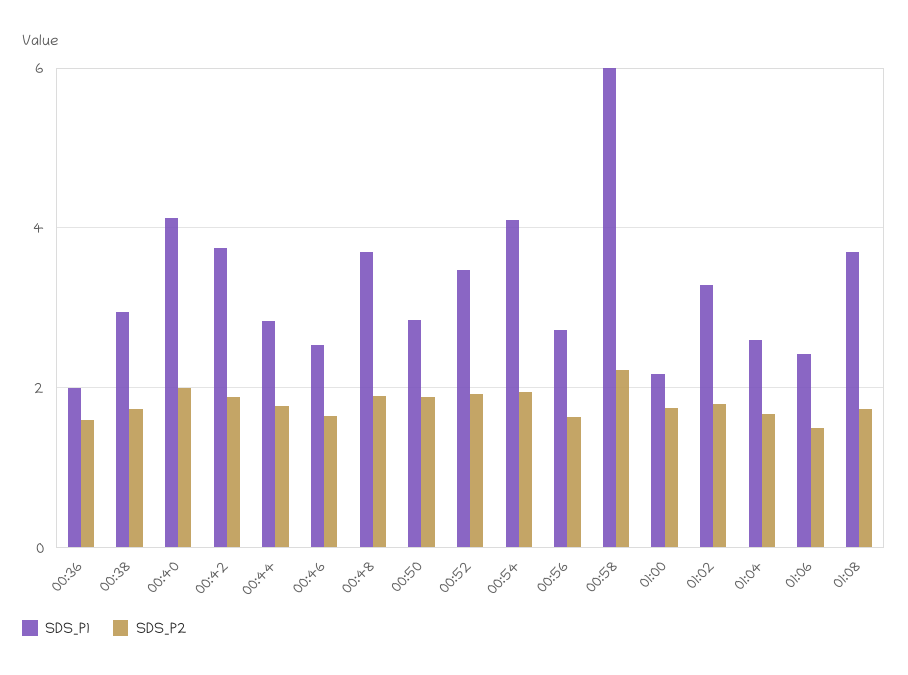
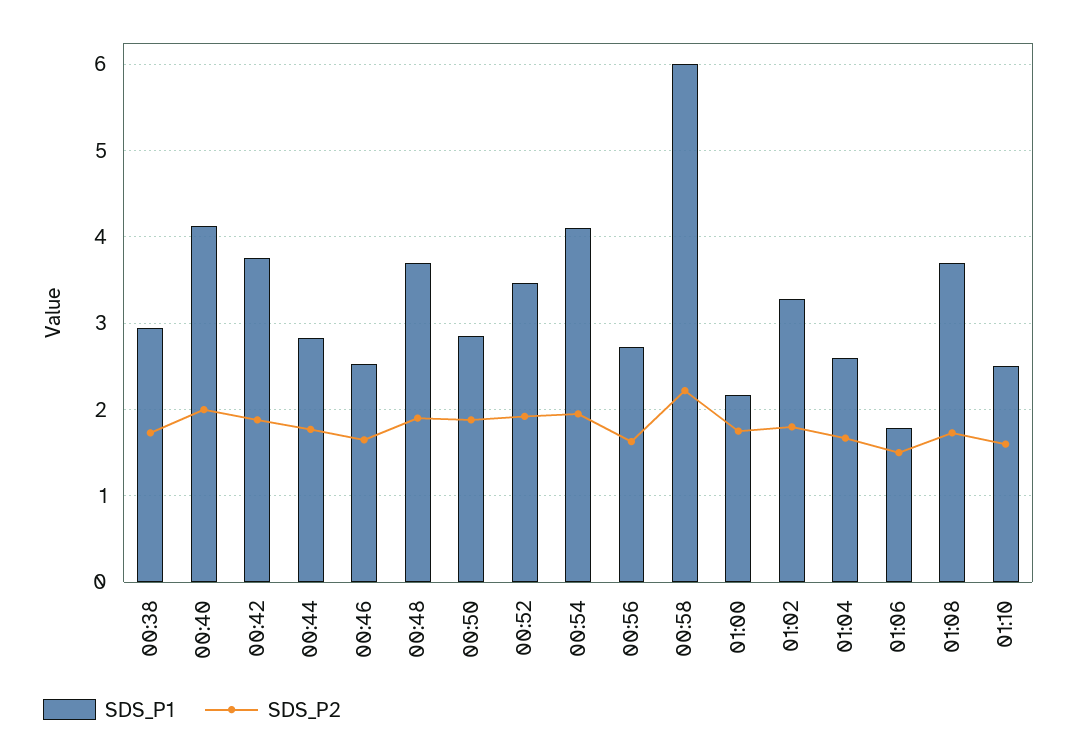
SDS_P1, 00:36: 2 -> none
SDS_P2, 00:36: 1.6 -> none
SDS_P1, 01:06: 2.4 -> 1.8
SDS_P1, 01:10: none -> 2.5
SDS_P2, 01:10: none -> 1.6

